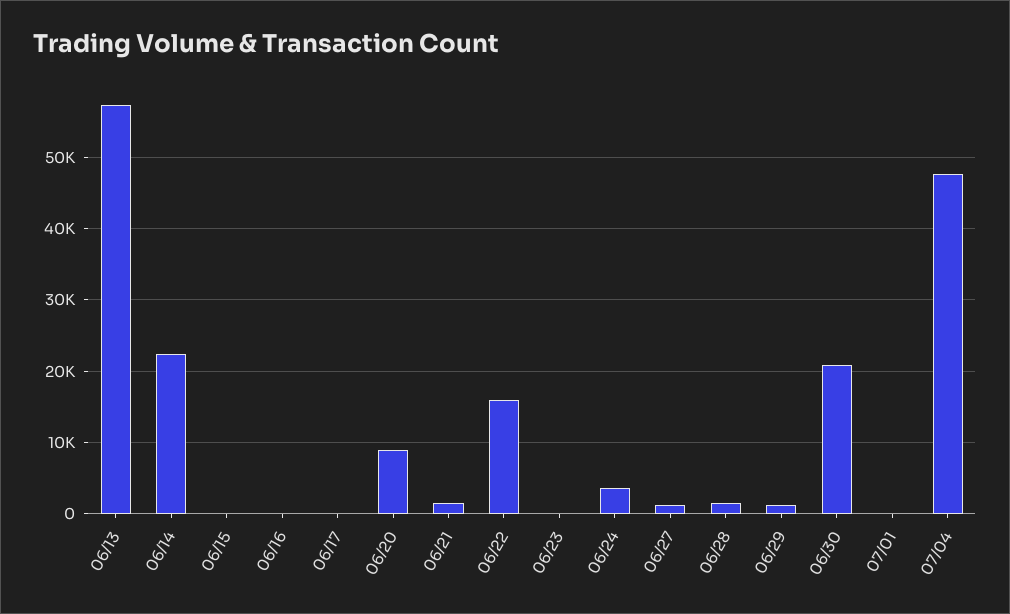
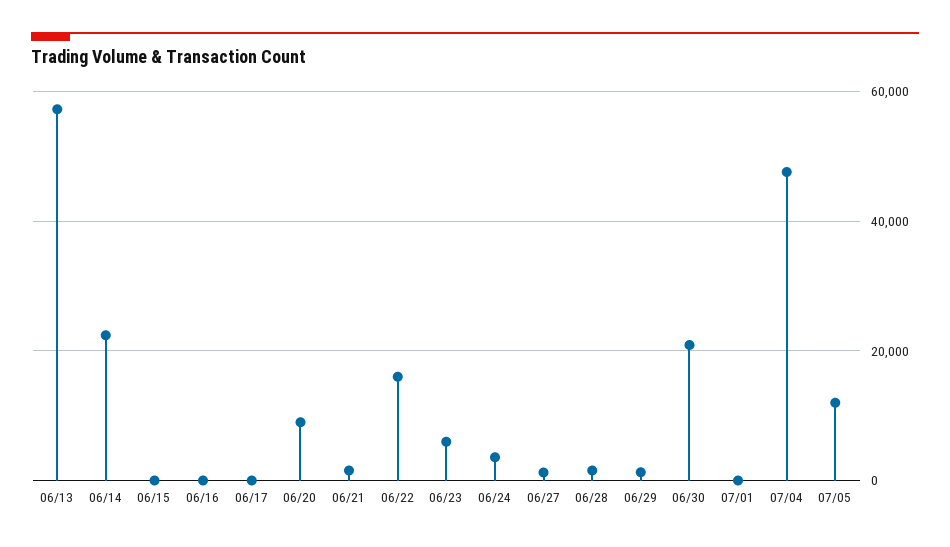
06/23: 0 -> 6000
07/05: none -> 12000

